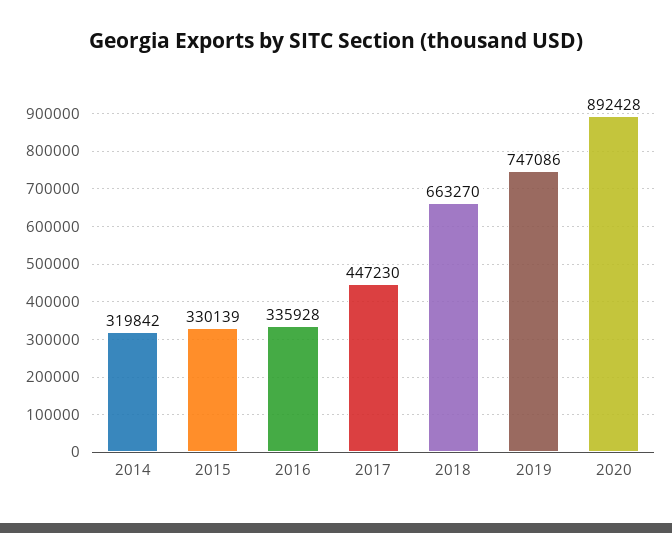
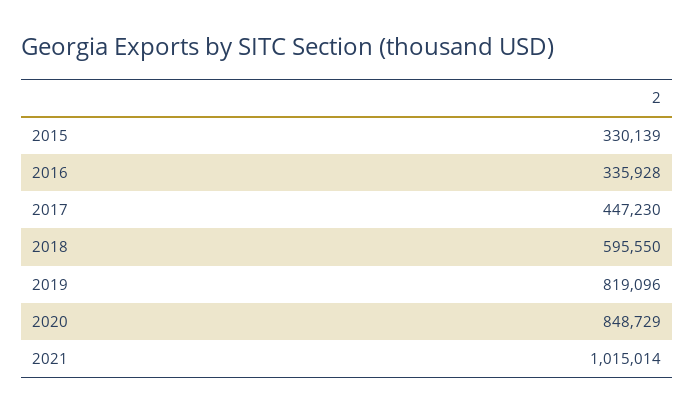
2014: 319842 -> none
2018: 663270 -> 595550
2019: 747086 -> 819096
2020: 892428 -> 848729
2021: none -> 1015014

